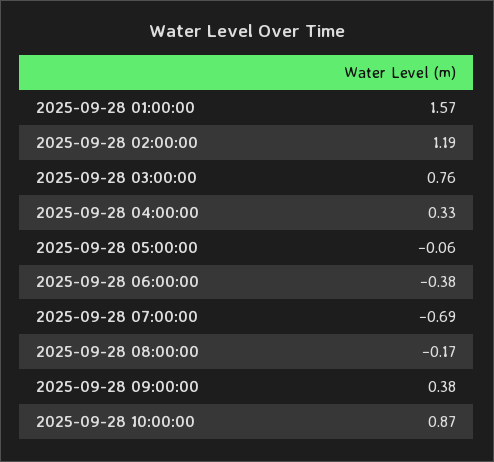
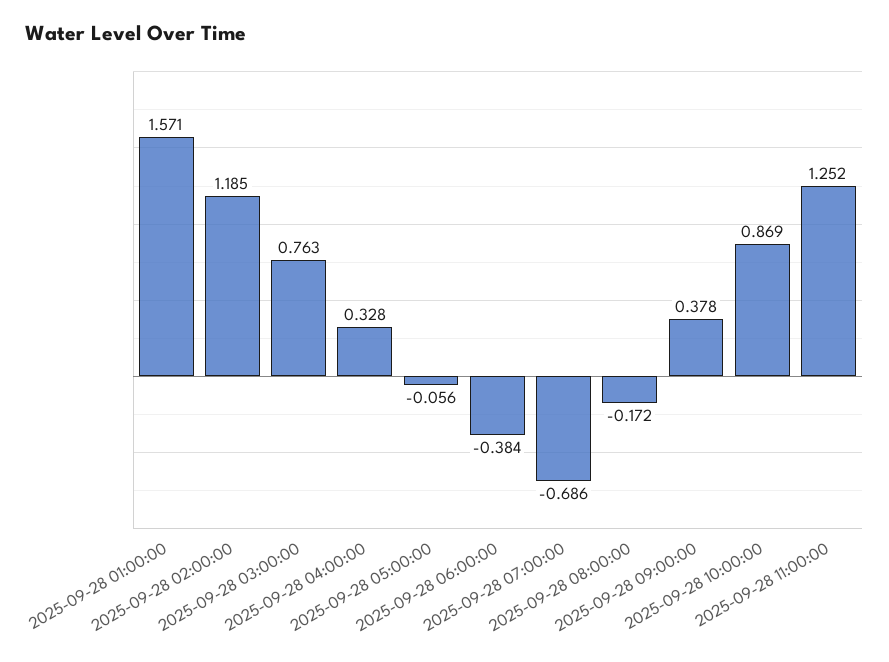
2025-09-28 11:00:00: none -> 1.252

